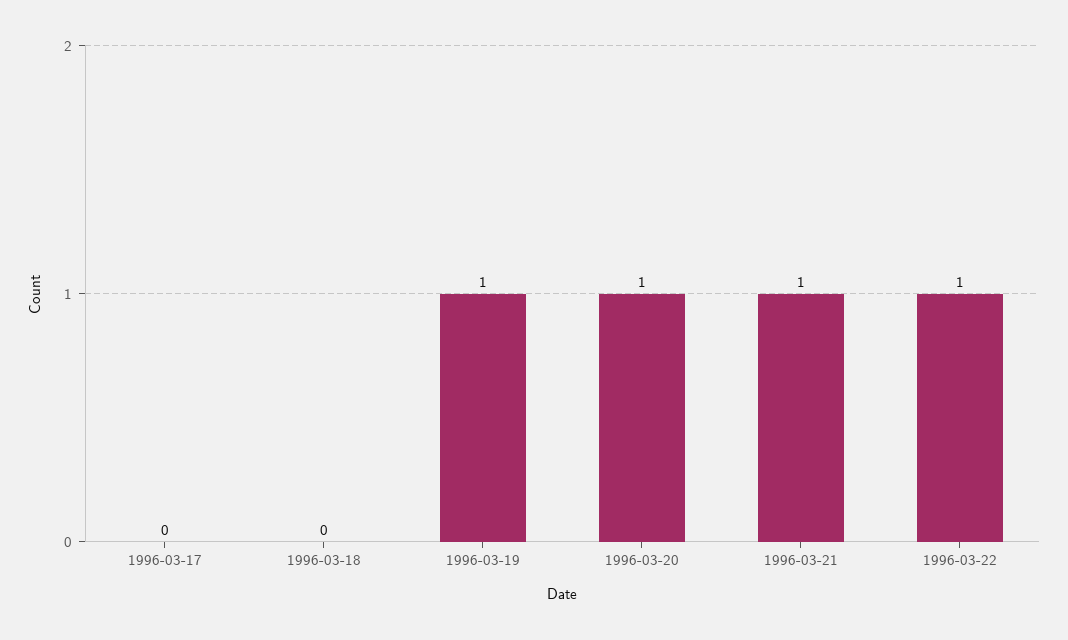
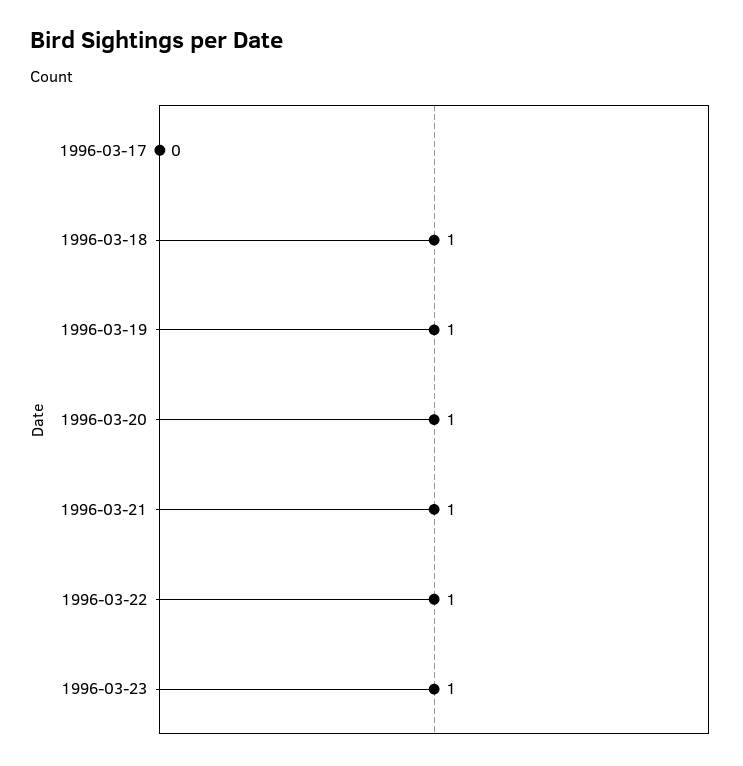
1996-03-18: 0 -> 1
1996-03-23: none -> 1

